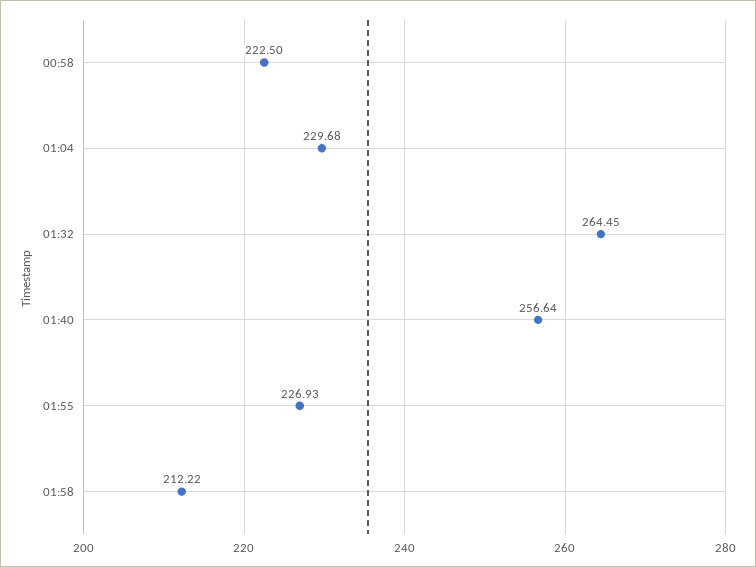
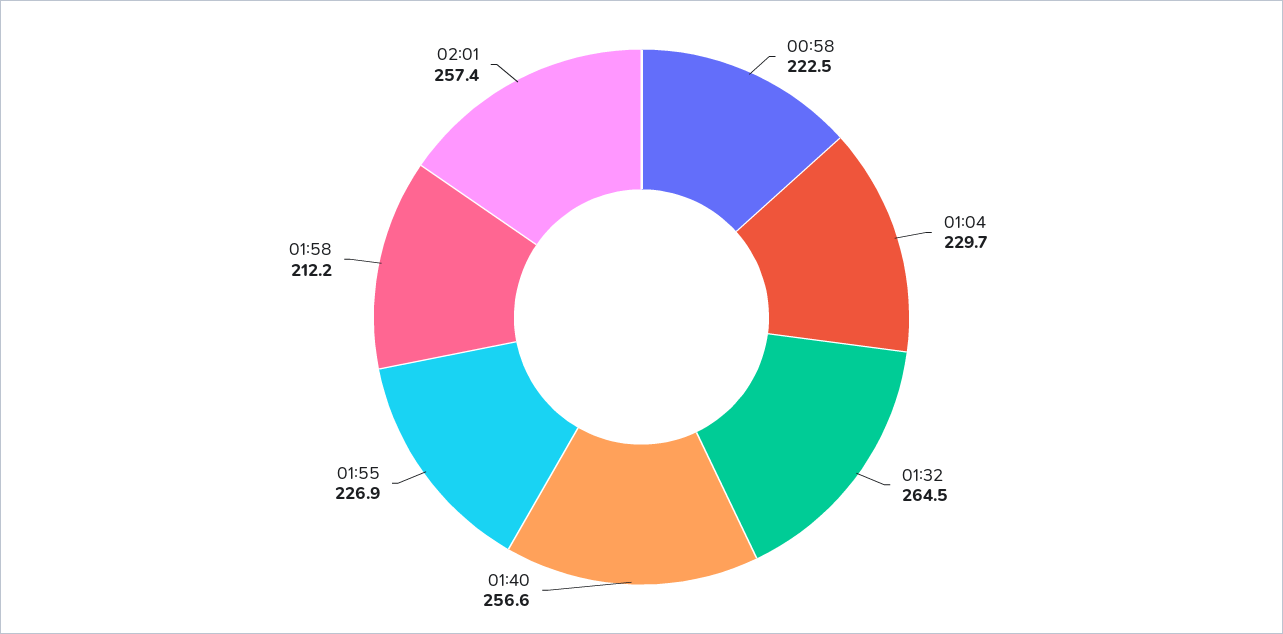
02:01: none -> 257.4

